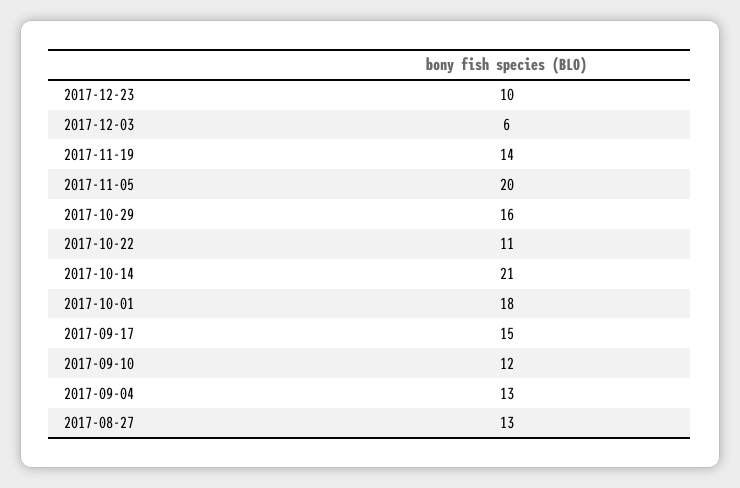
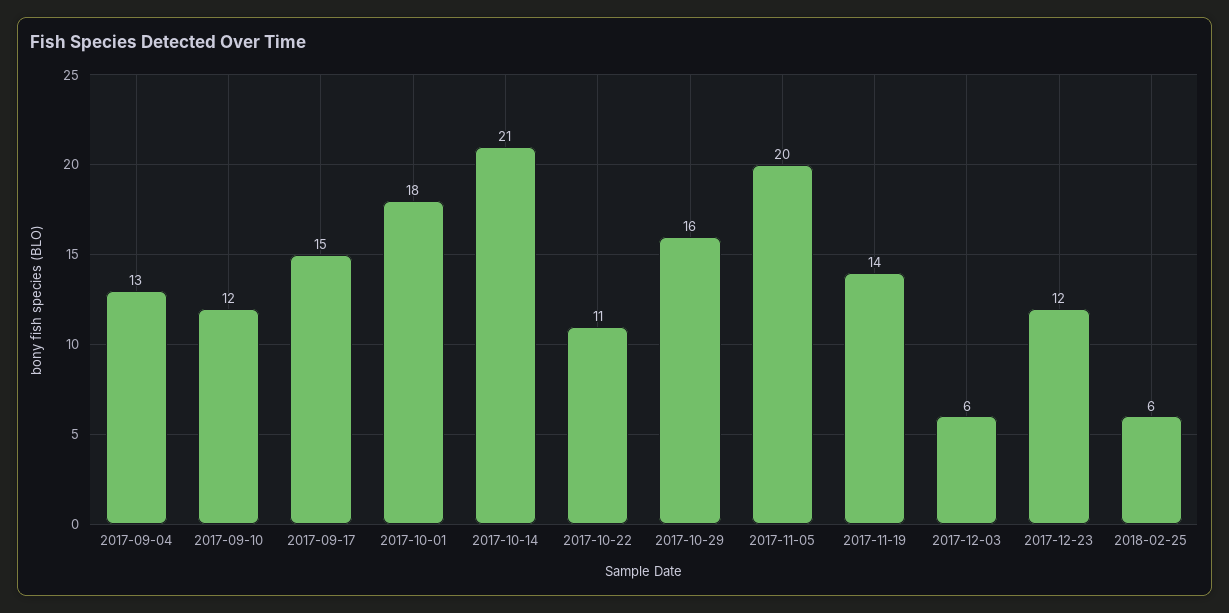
2017-12-23: 10 -> 12
2017-08-27: 13 -> none
2018-02-25: none -> 6

